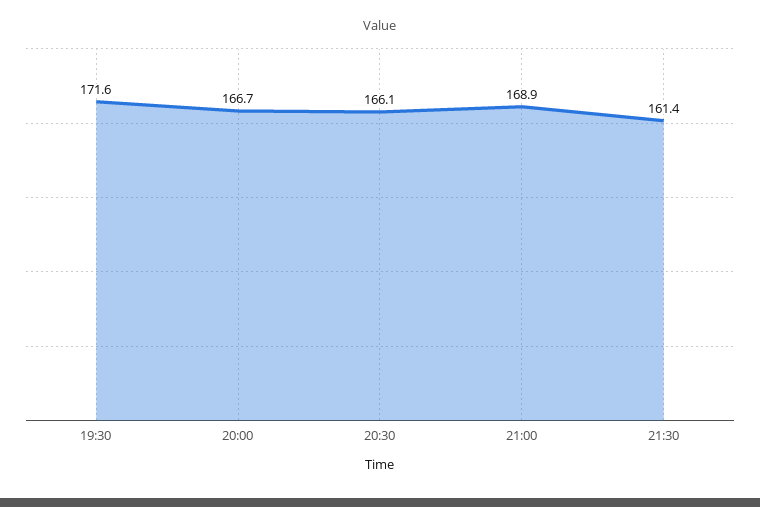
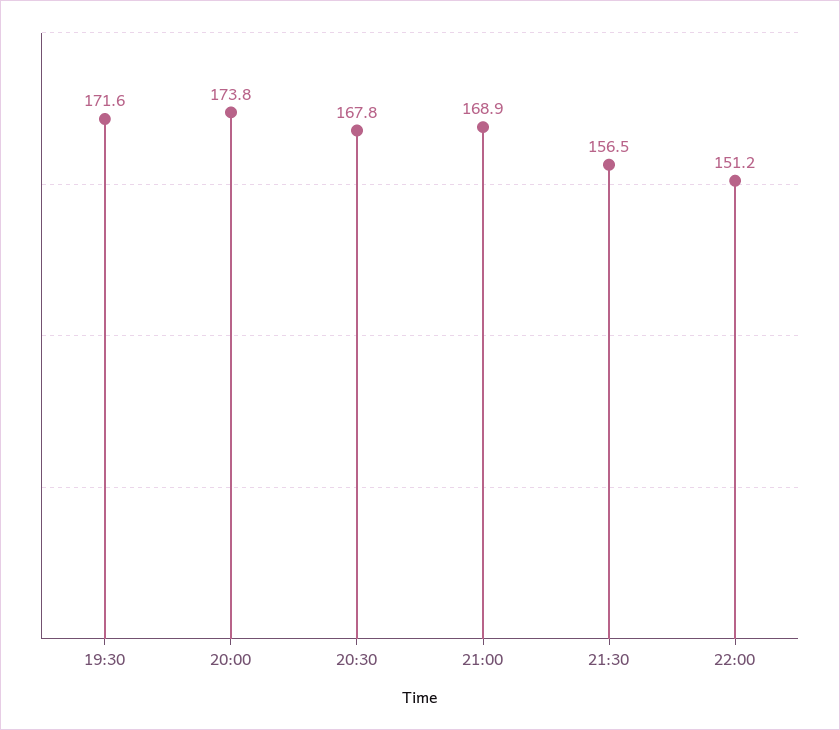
20:00: 166.7 -> 173.8
20:30: 166.1 -> 167.8
21:30: 161.4 -> 156.5
22:00: none -> 151.2

